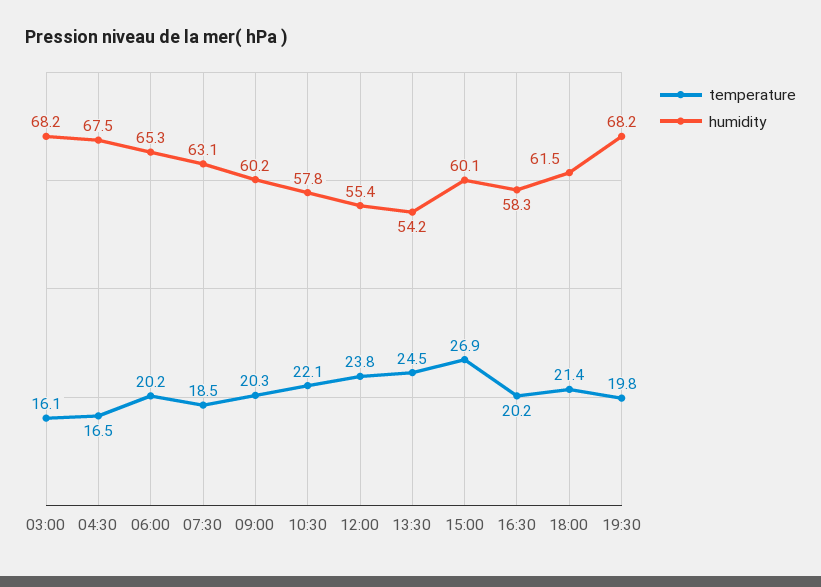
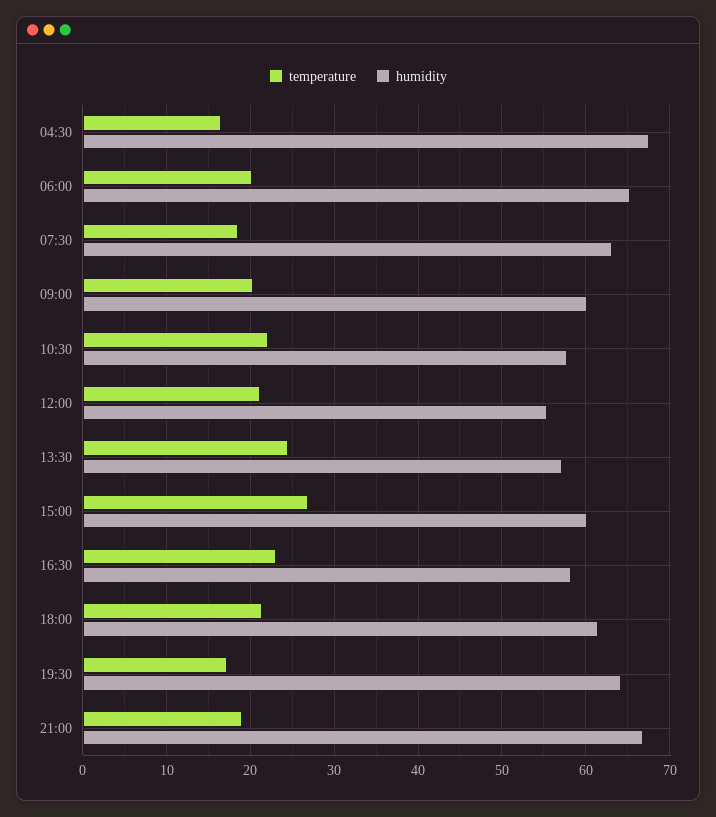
temperature, 03:00: 16.1 -> none
humidity, 03:00: 68.2 -> none
temperature, 12:00: 23.8 -> 21
humidity, 13:30: 54.2 -> 57
temperature, 16:30: 20.2 -> 23
temperature, 19:30: 19.8 -> 17
humidity, 19:30: 68.2 -> 64
temperature, 21:00: none -> 19
humidity, 21:00: none -> 67

